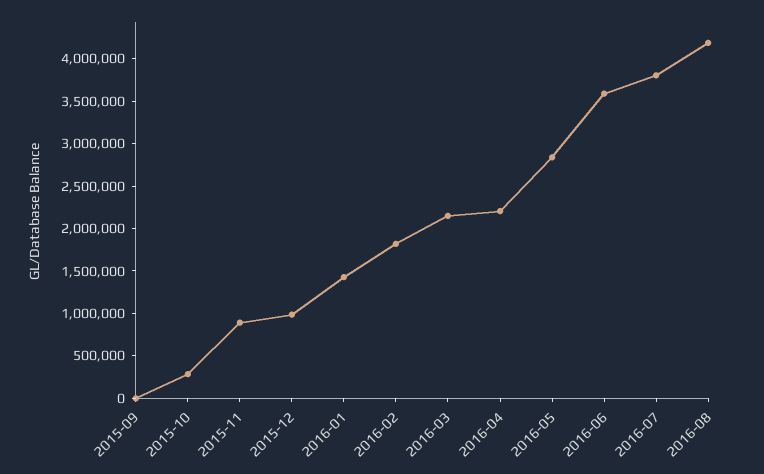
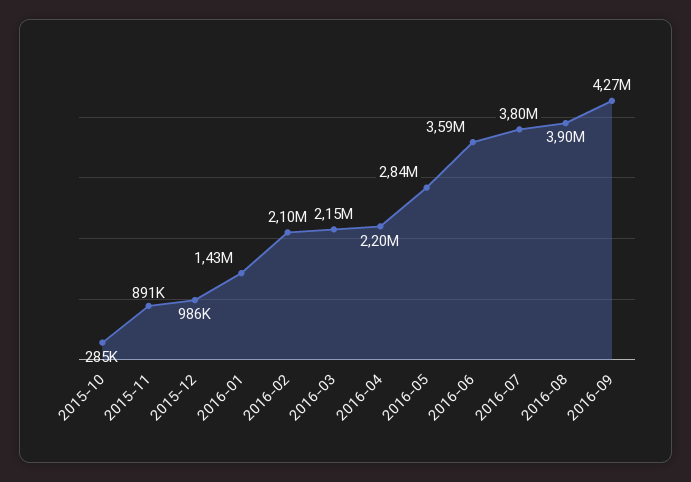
2015-09: 0 -> none
2016-02: 1800000 -> 2100000
2016-08: 4200000 -> 3900000
2016-09: none -> 4270000

